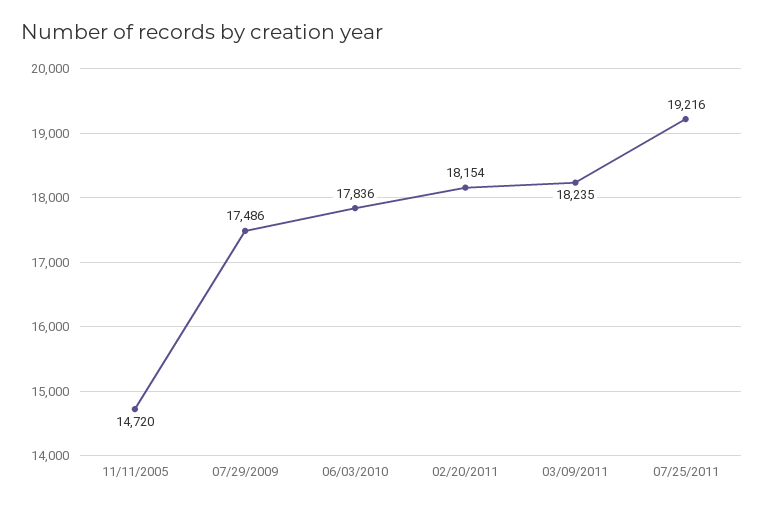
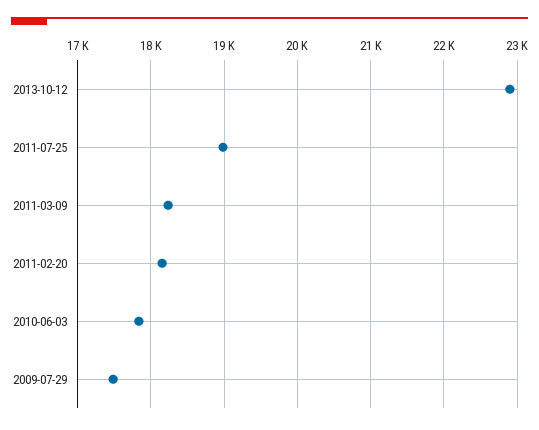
11/11/2005: 14720 -> none
07/25/2011: 19216 -> 19000
2013-10-12: none -> 22900

